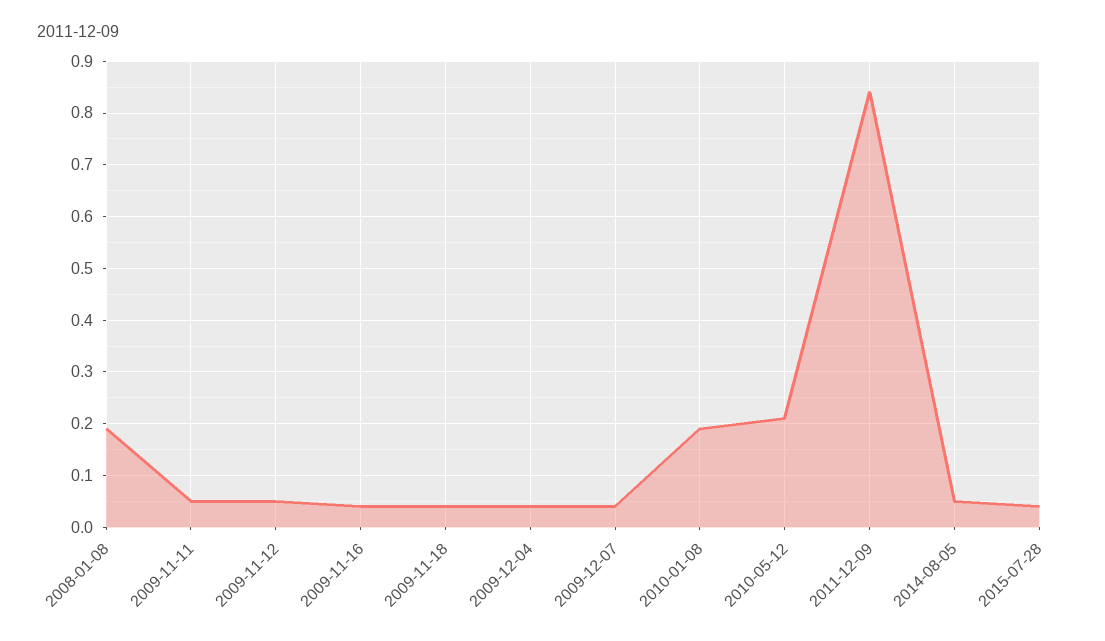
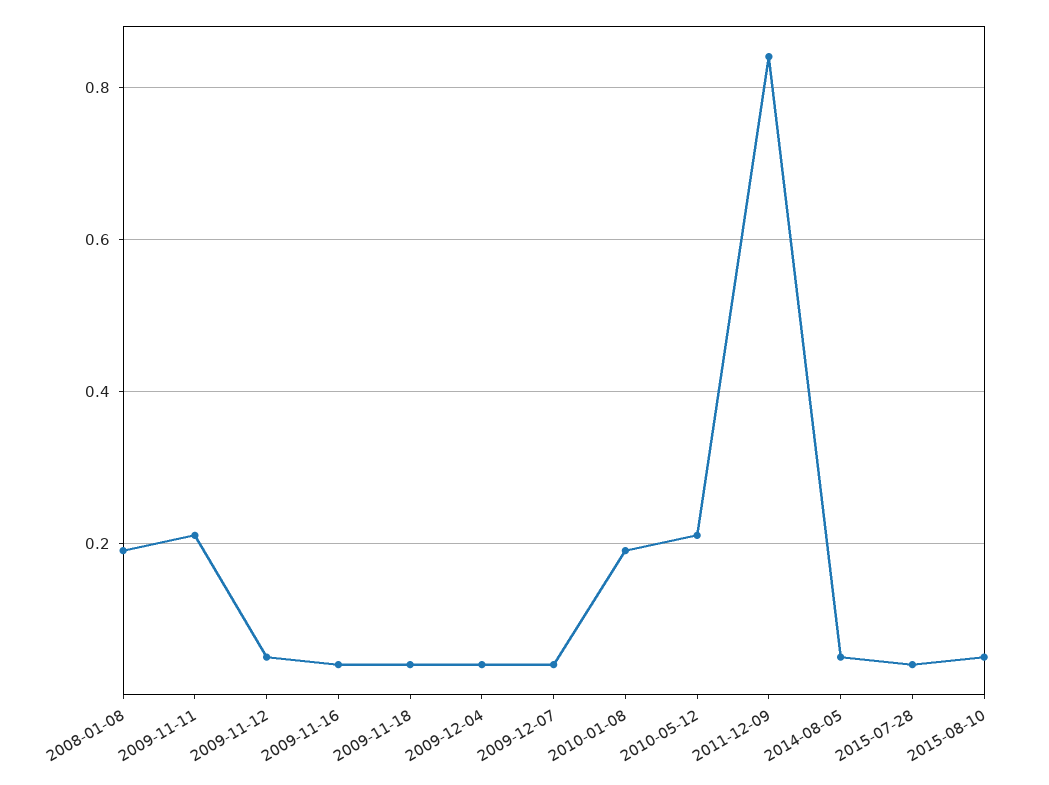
2009-11-11: 0.05 -> 0.2
2015-08-10: none -> 0.05

